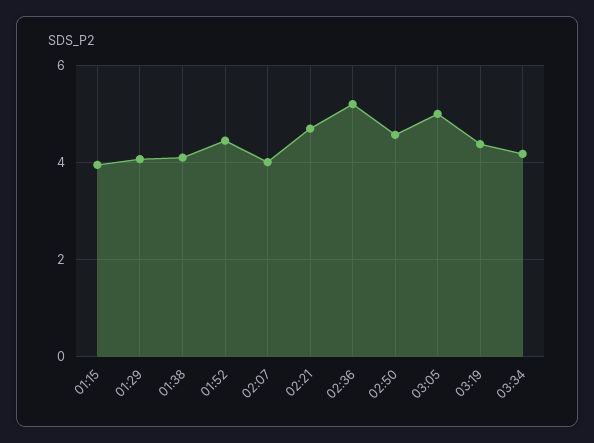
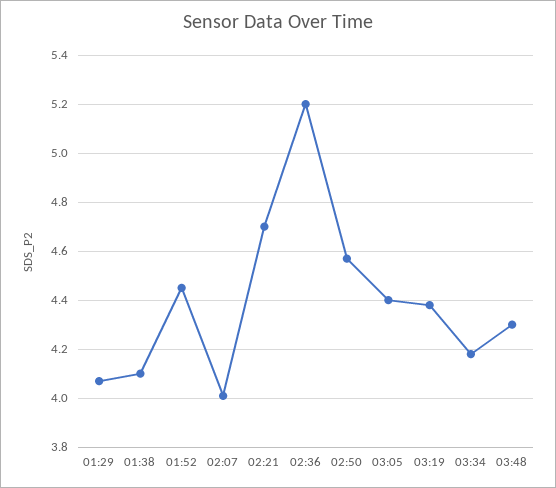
01:15: 4 -> none
03:05: 5 -> 4.4
03:48: none -> 4.3

